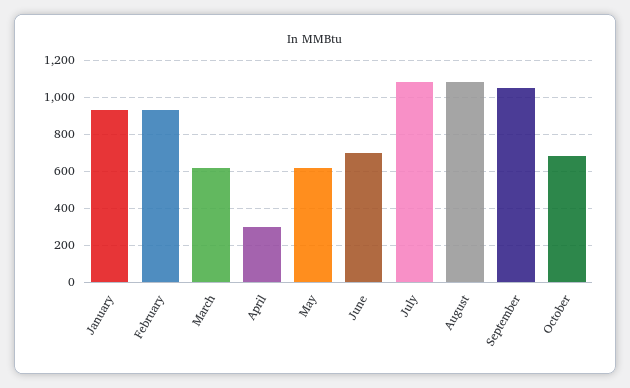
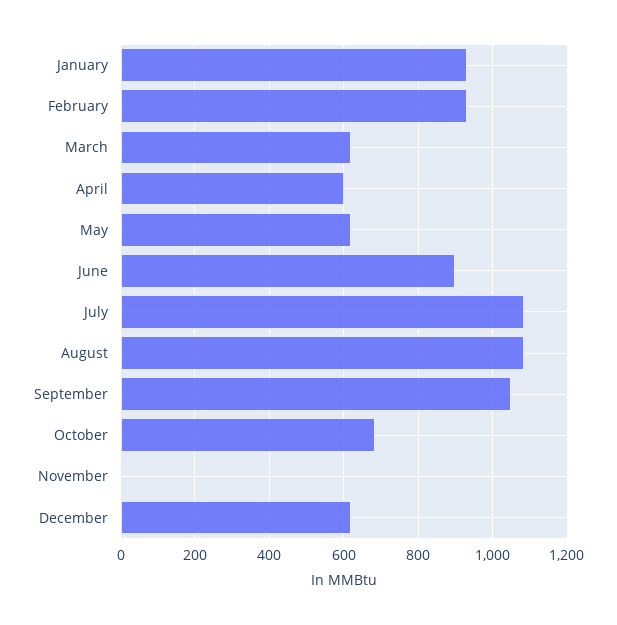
April: 300 -> 600
June: 700 -> 900
November: none -> 0
December: none -> 620

